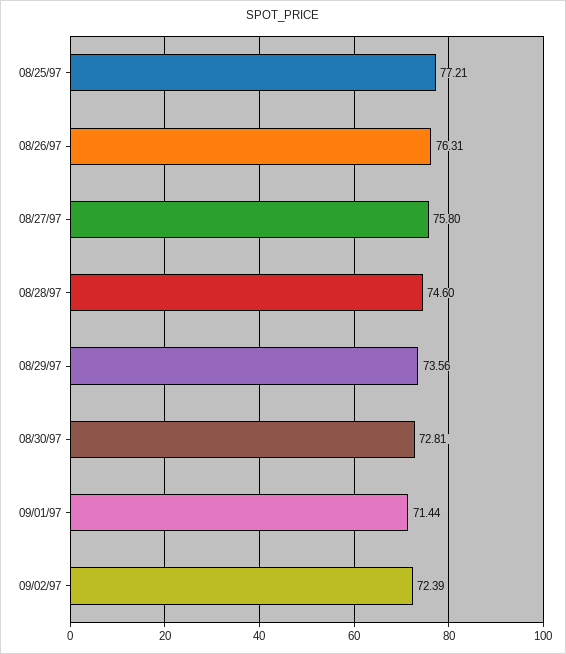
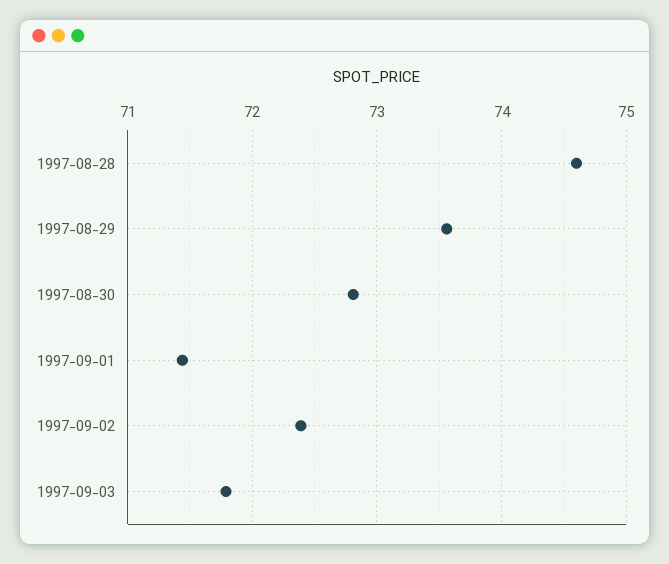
08/25/97: 77.21 -> none
08/26/97: 76.31 -> none
08/27/97: 75.8 -> none
1997-09-03: none -> 71.8

